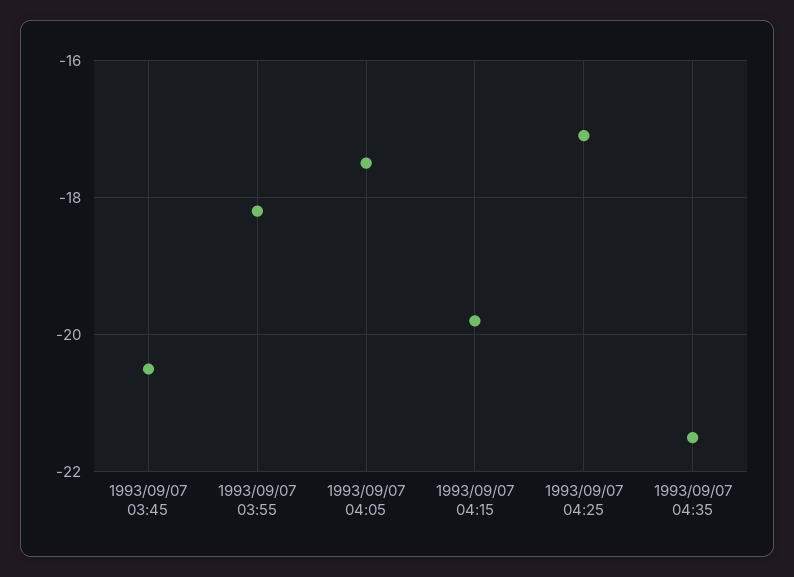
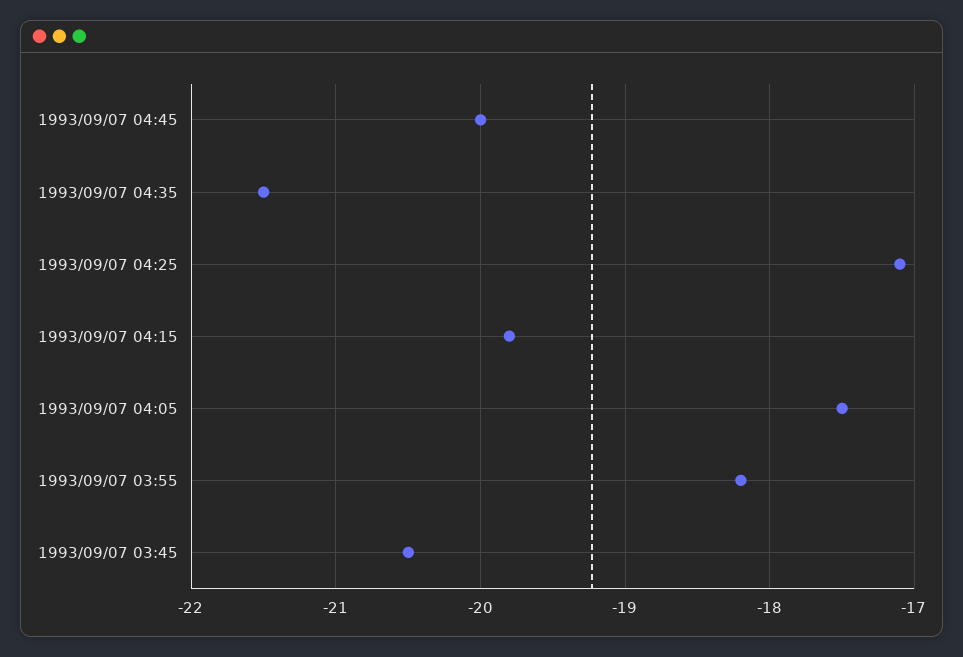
1993/09/07 04:45: none -> -20

